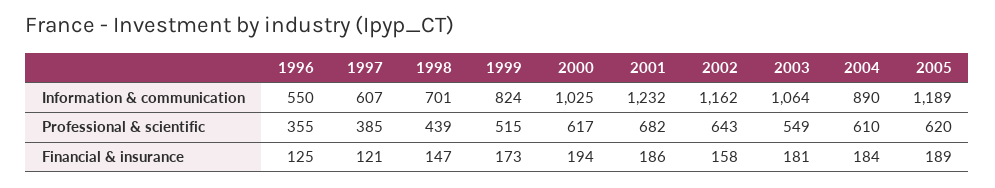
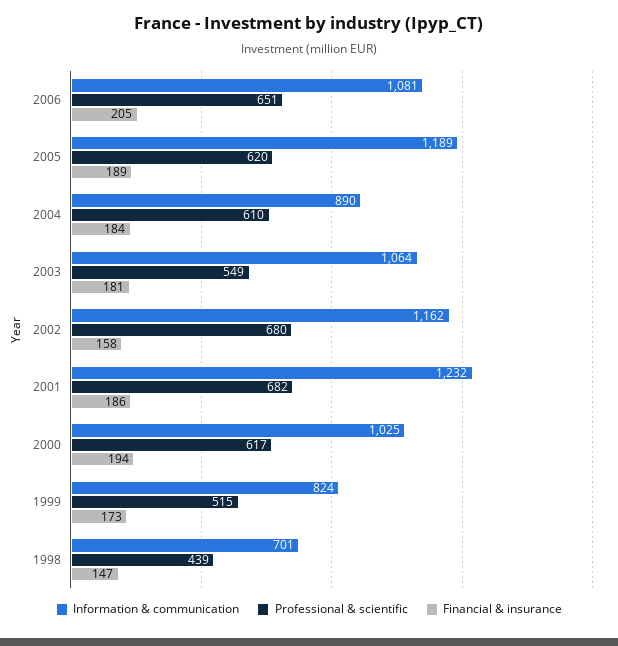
Information & communication, 1996: 550 -> none
Information & communication, 1997: 607 -> none
Professional & scientific, 1996: 355 -> none
Professional & scientific, 1997: 385 -> none
Professional & scientific, 2002: 643 -> 680
Financial & insurance, 1996: 125 -> none
Financial & insurance, 1997: 121 -> none
Information & communication, 2006: none -> 1081
Professional & scientific, 2006: none -> 651
Financial & insurance, 2006: none -> 205

